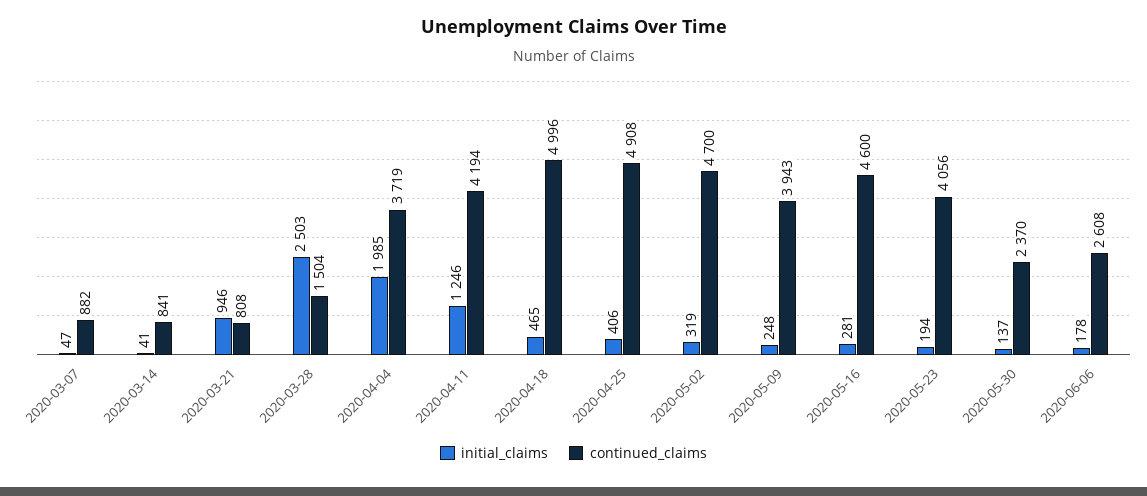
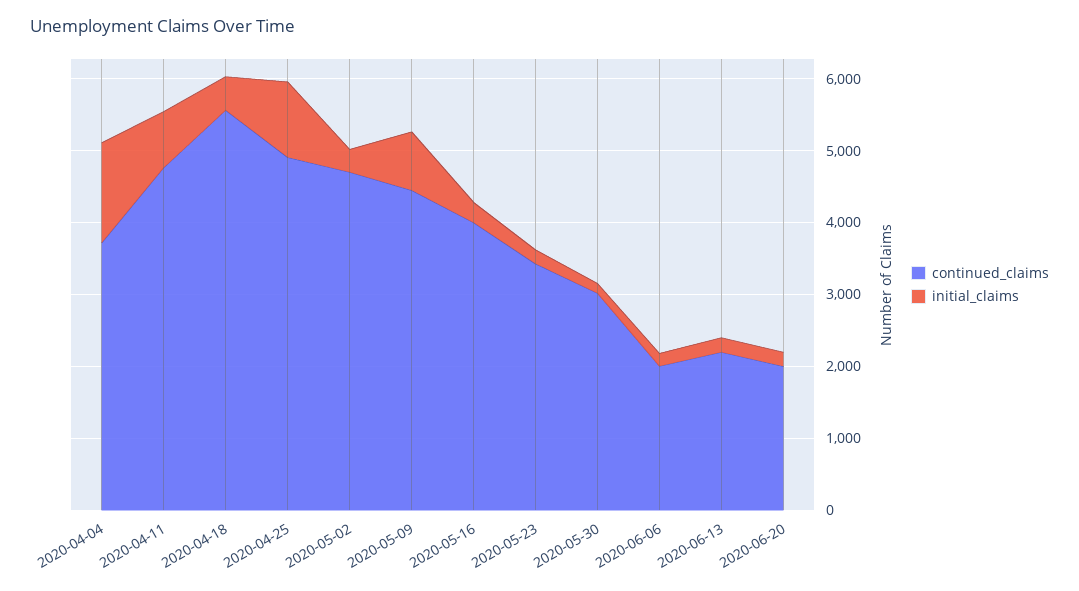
initial_claims, 2020-03-07: 47 -> none
continued_claims, 2020-03-07: 882 -> none
initial_claims, 2020-03-14: 41 -> none
continued_claims, 2020-03-14: 841 -> none
initial_claims, 2020-03-21: 946 -> none
continued_claims, 2020-03-21: 808 -> none
initial_claims, 2020-03-28: 2503 -> none
continued_claims, 2020-03-28: 1504 -> none
initial_claims, 2020-04-04: 1985 -> 1400
initial_claims, 2020-04-11: 1246 -> 800
continued_claims, 2020-04-11: 4194 -> 4800
continued_claims, 2020-04-18: 4996 -> 5600
initial_claims, 2020-04-25: 406 -> 1000
initial_claims, 2020-05-09: 248 -> 800
continued_claims, 2020-05-09: 3943 -> 4400
continued_claims, 2020-05-16: 4600 -> 4000
continued_claims, 2020-05-23: 4056 -> 3400
continued_claims, 2020-05-30: 2370 -> 3000
continued_claims, 2020-06-06: 2608 -> 2000
continued_claims, 2020-06-13: none -> 2200
initial_claims, 2020-06-13: none -> 200
continued_claims, 2020-06-20: none -> 2000
initial_claims, 2020-06-20: none -> 200

